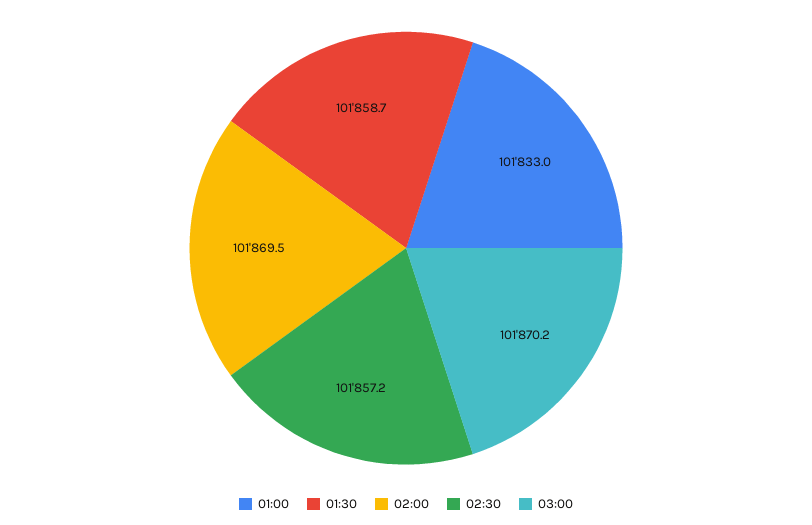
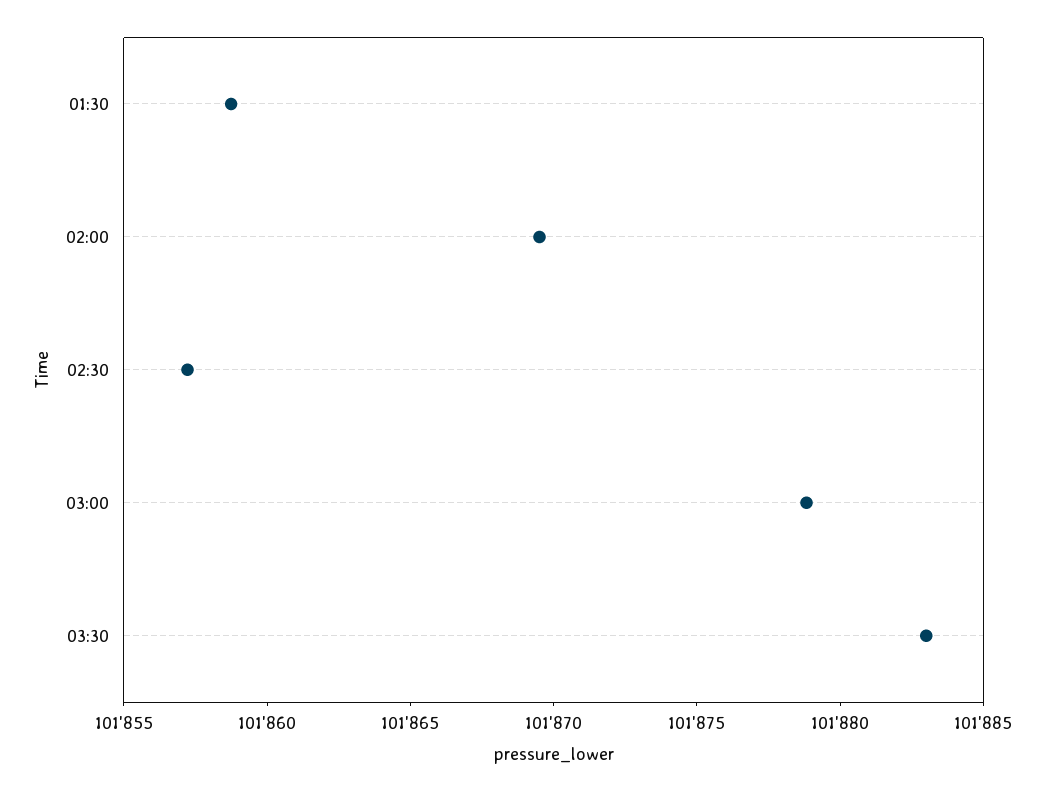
01:00: 101833 -> none
03:00: 101870.2 -> 101879
03:30: none -> 101883

